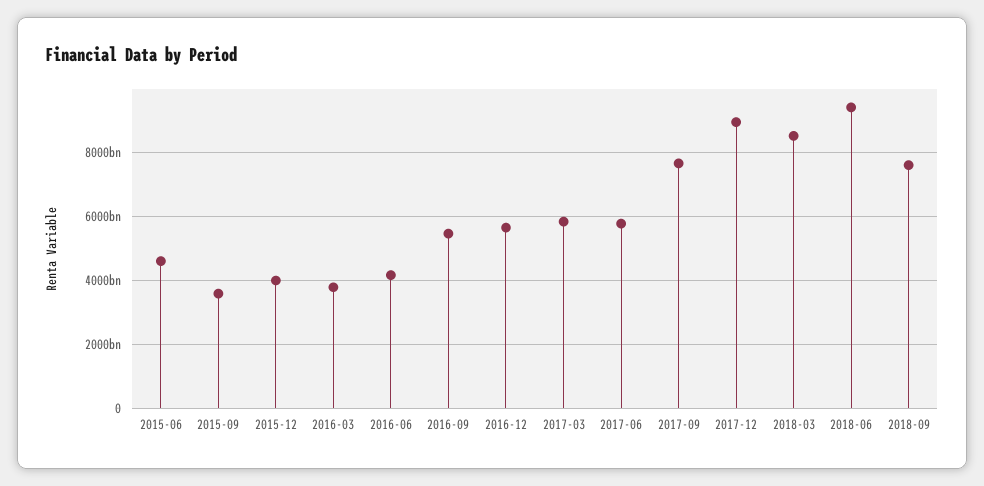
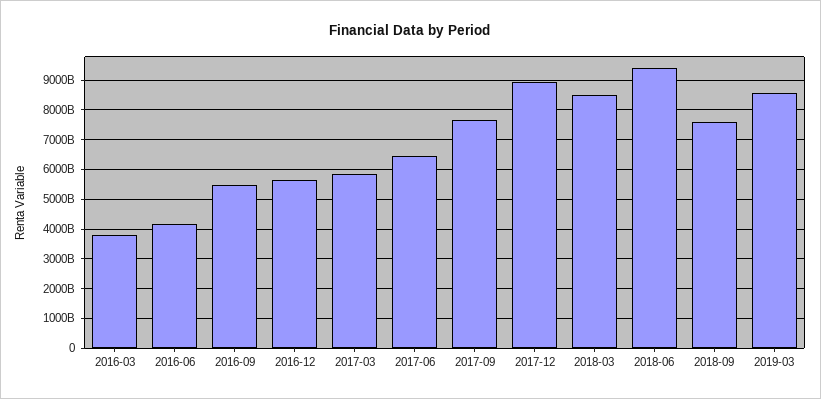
2015-06: 4600000000000 -> none
2015-09: 3600000000000 -> none
2015-12: 4000000000000 -> none
2017-06: 5800000000000 -> 6500000000000
2019-03: none -> 8500000000000

